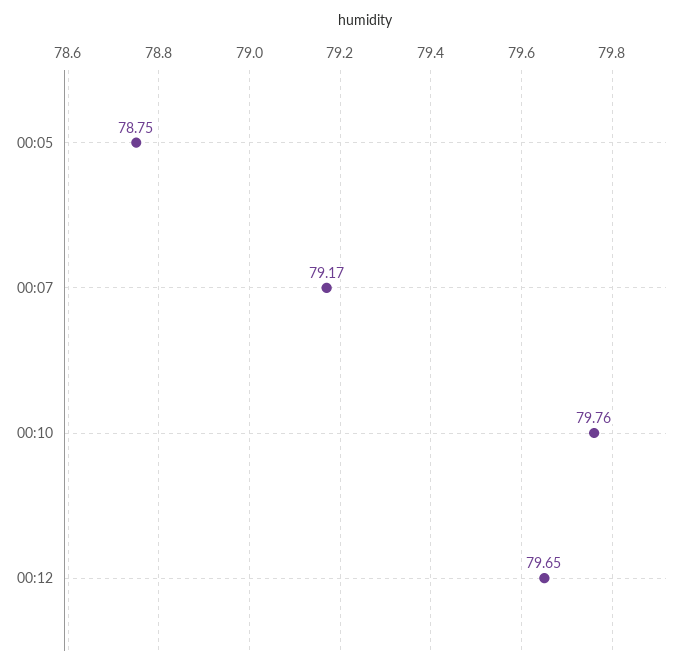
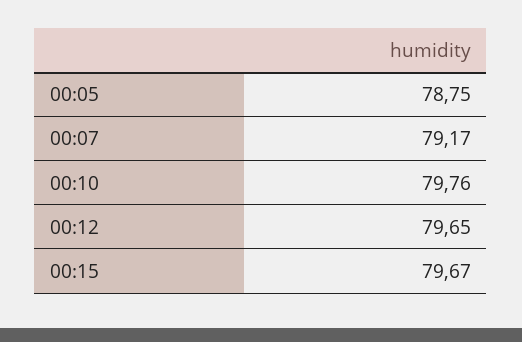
00:15: none -> 79.67

